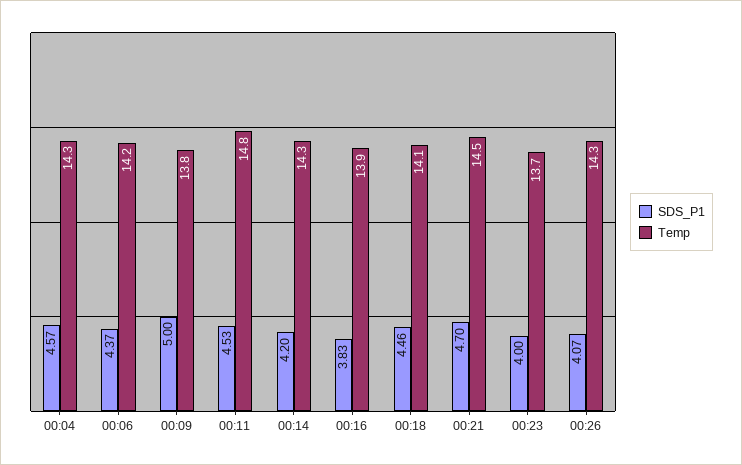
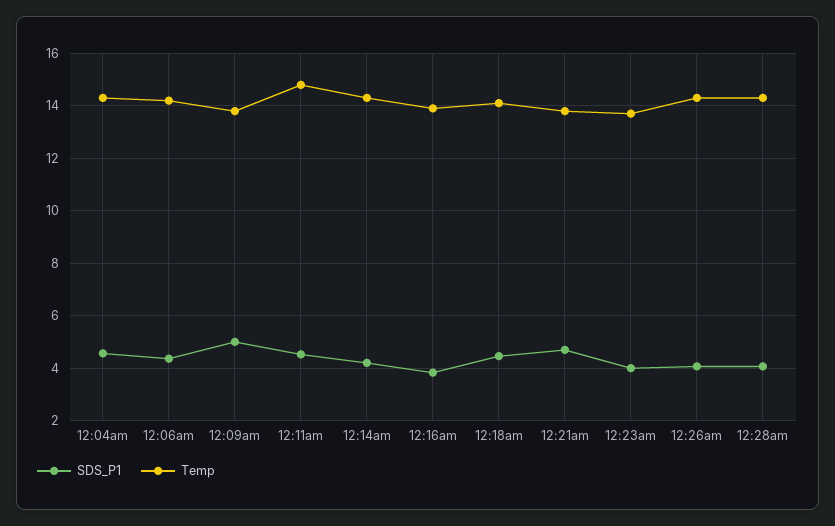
Temp, 00:21: 14.5 -> 13.75
SDS_P1, 12:28am: none -> 4
Temp, 12:28am: none -> 14.25

